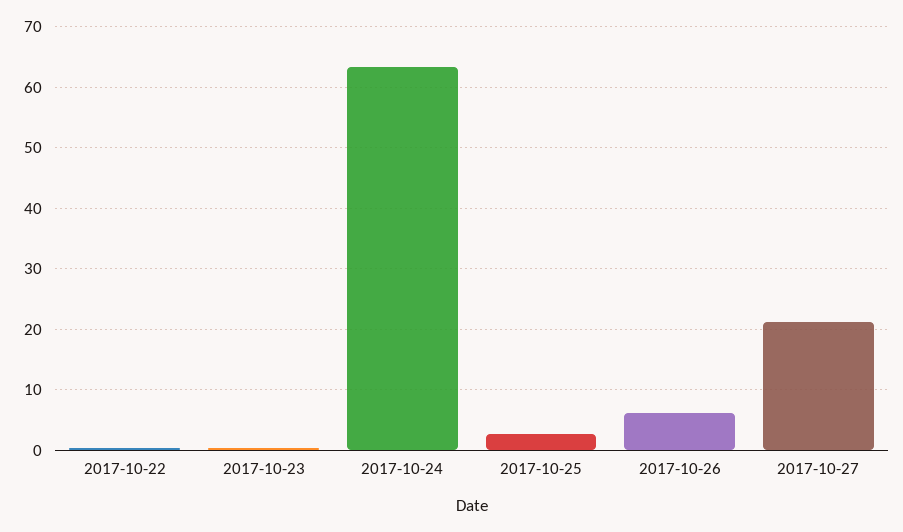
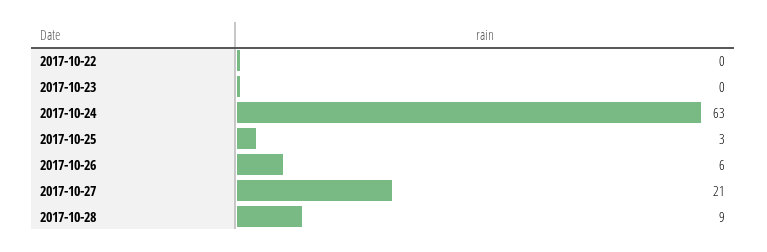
2017-10-28: none -> 9

